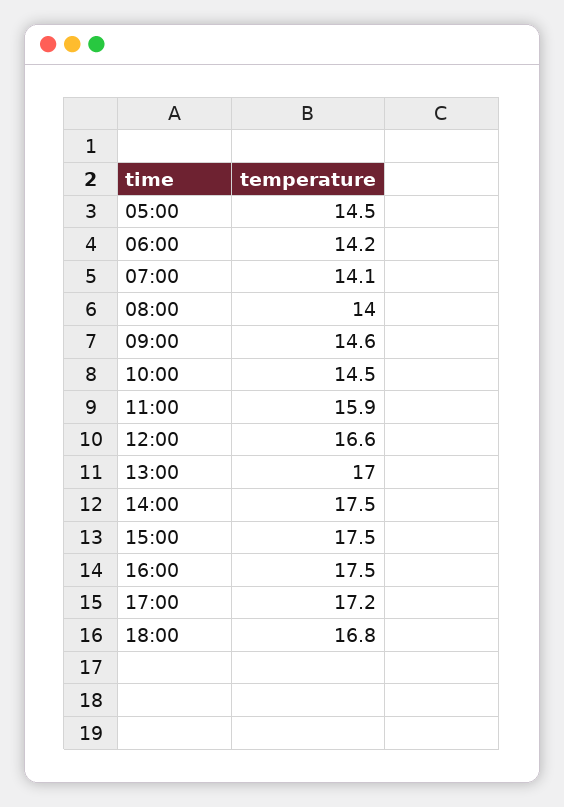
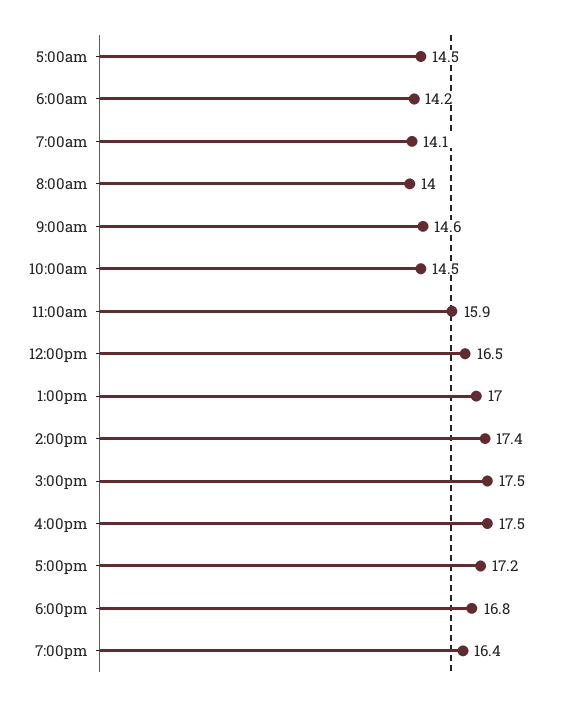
12:00: 16.6 -> 16.5
14:00: 17.5 -> 17.4
7:00pm: none -> 16.4

